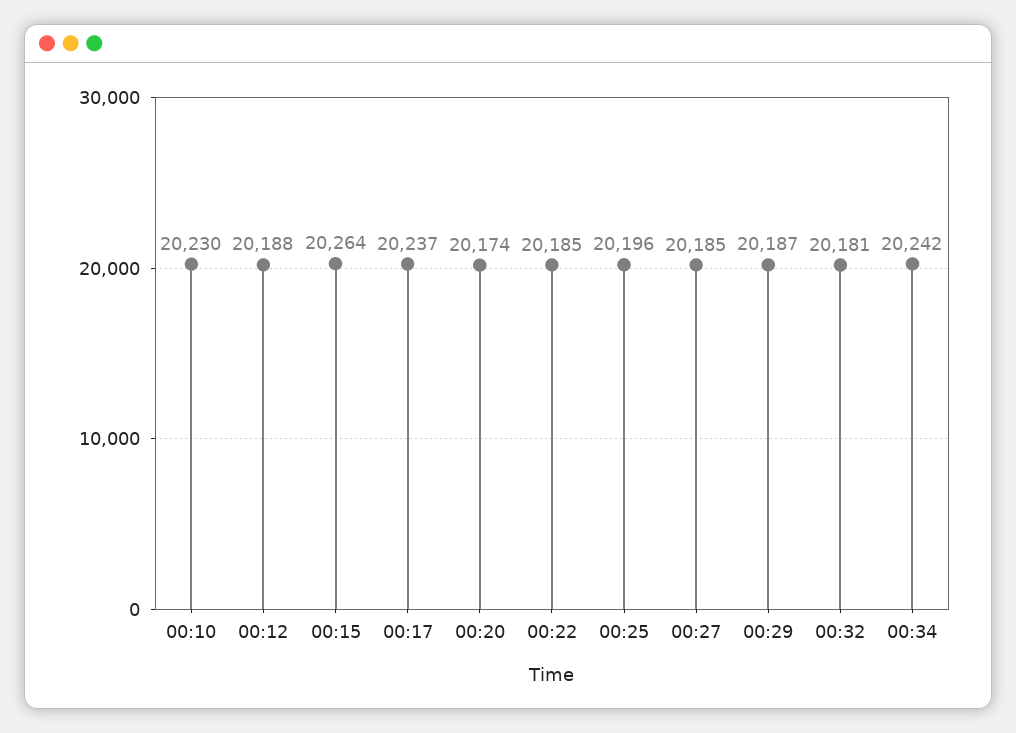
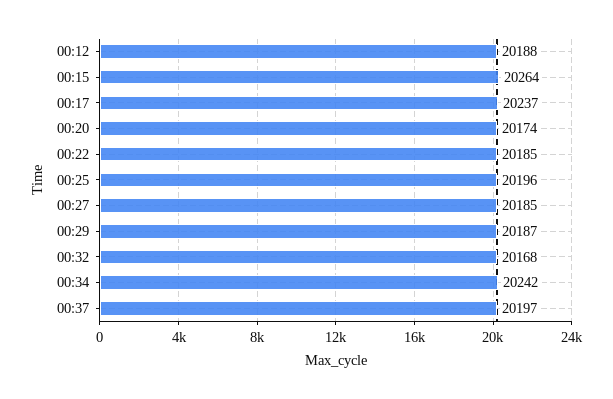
00:10: 20230 -> none
00:32: 20181 -> 20168
00:37: none -> 20197

